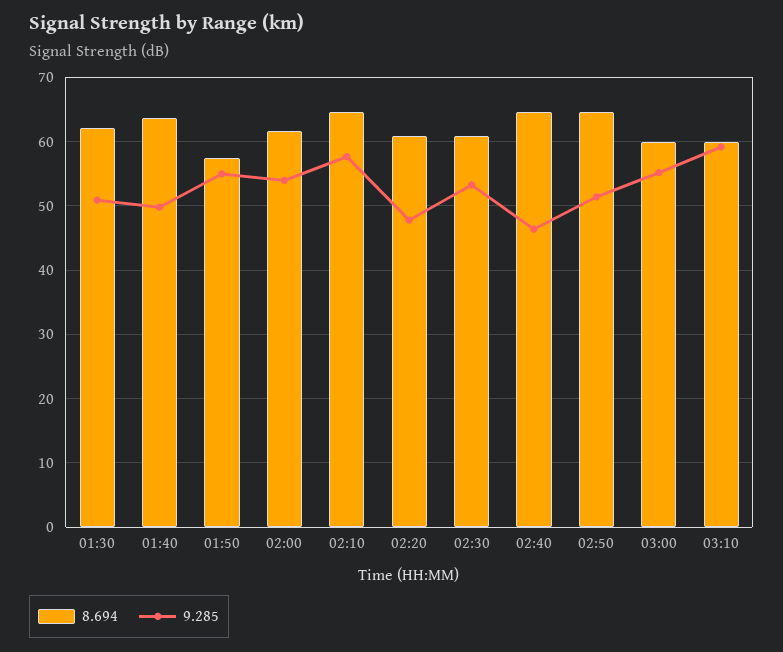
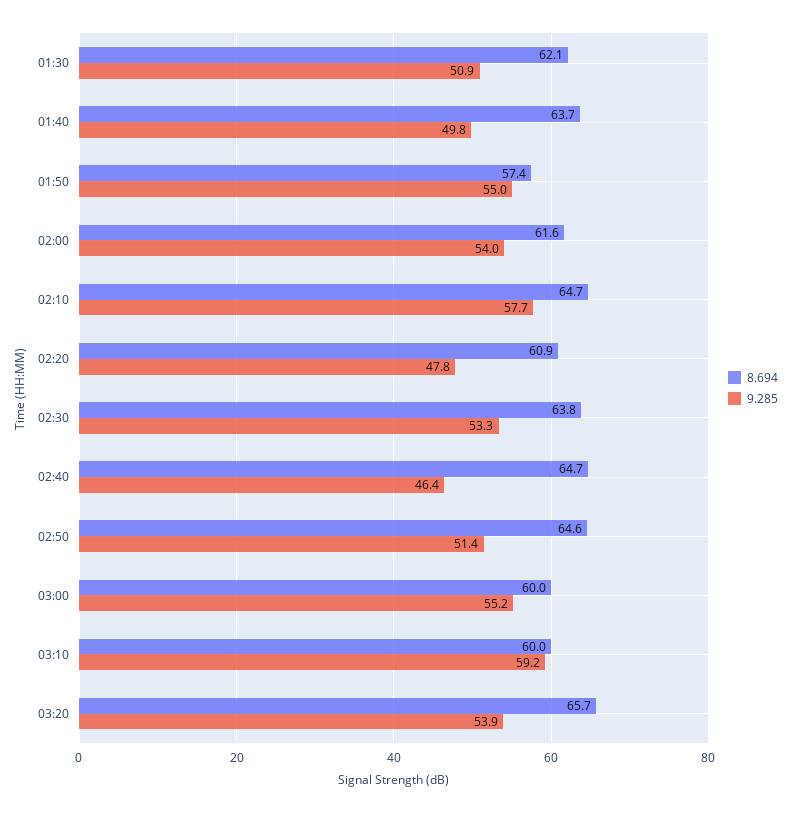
8.694, 02:30: 61 -> 63.8
8.694, 03:20: none -> 65.7
9.285, 03:20: none -> 53.9

